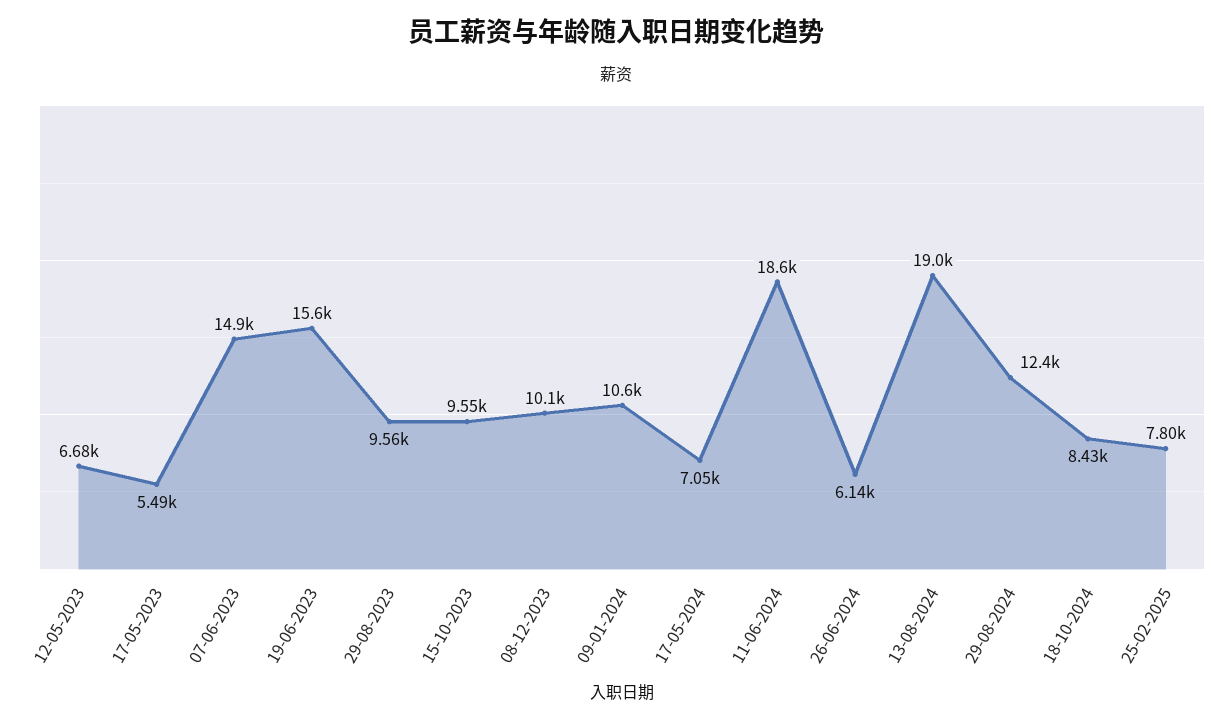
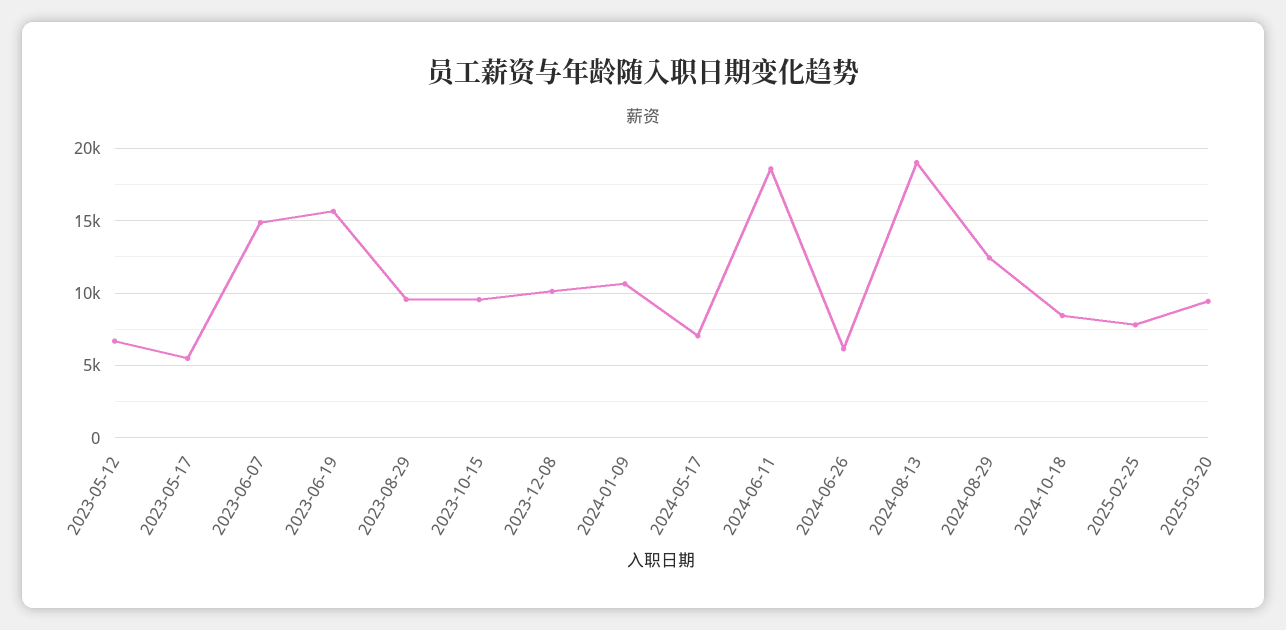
2025-03-20: none -> 9500

